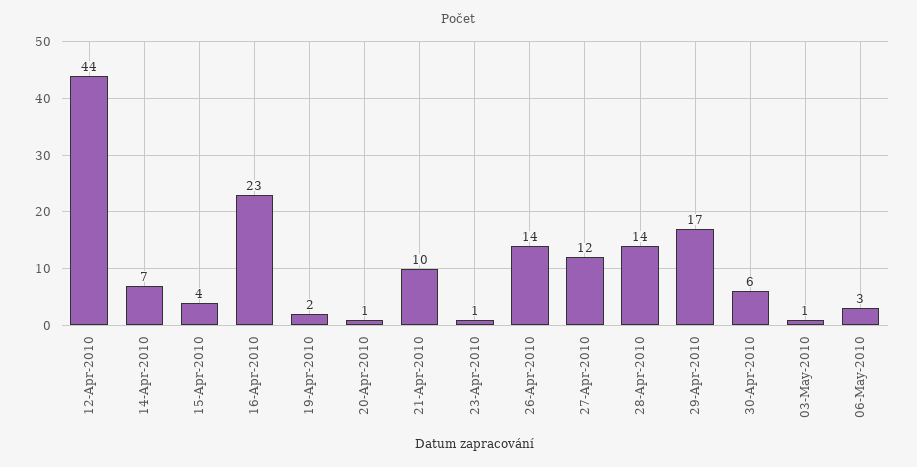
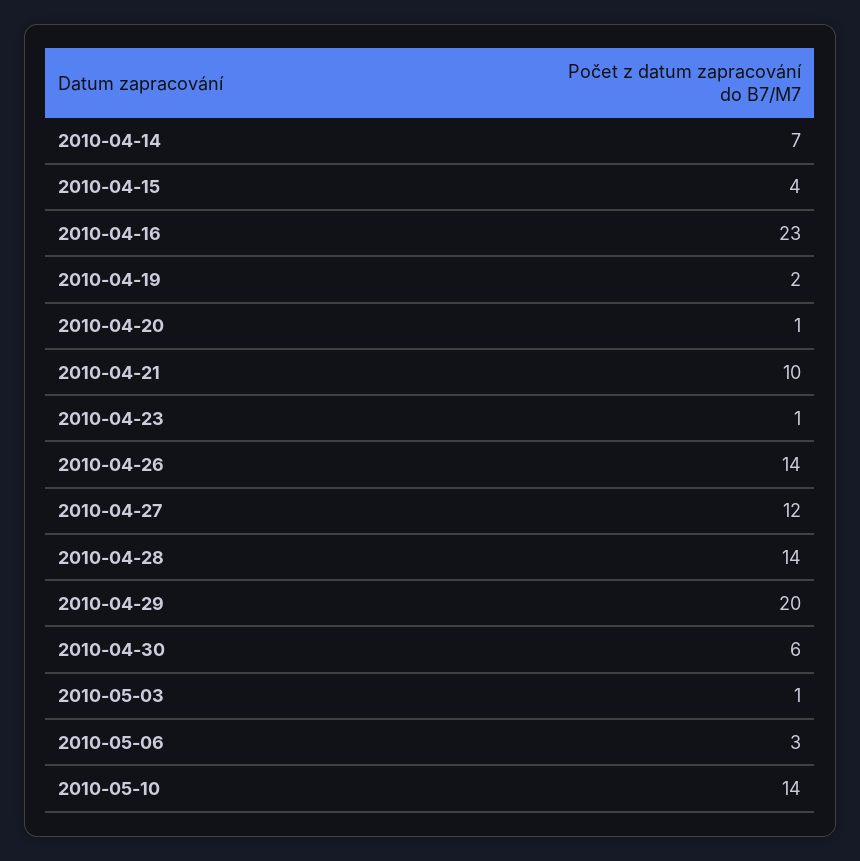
12-Apr-2010: 44 -> none
29-Apr-2010: 17 -> 20
2010-05-10: none -> 14

